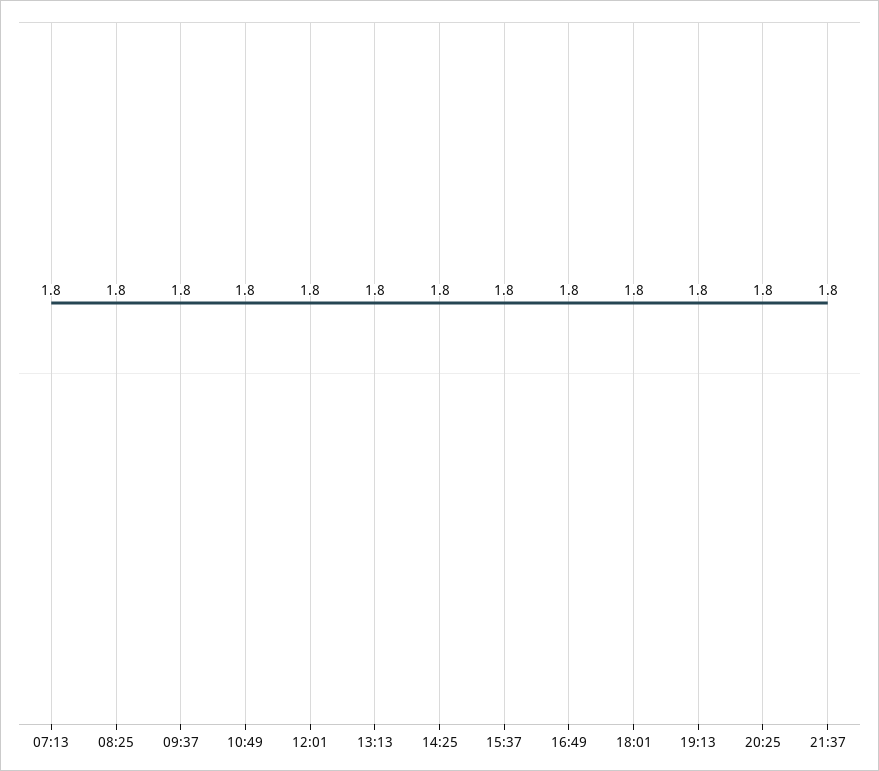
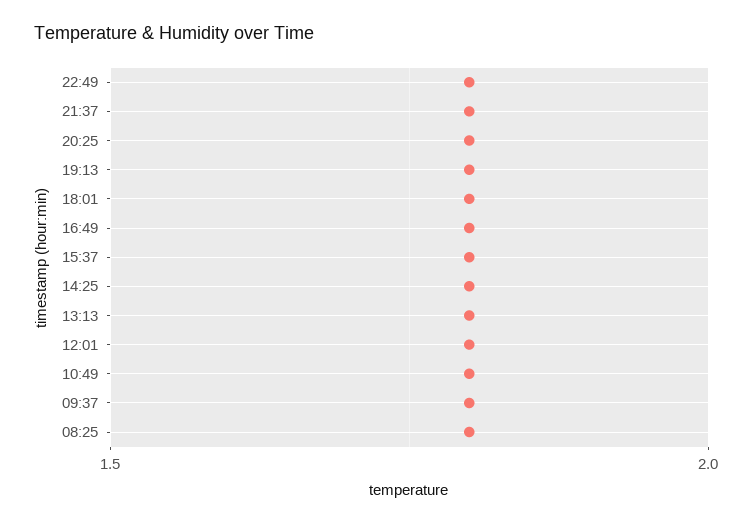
07:13: 1.8 -> none
22:49: none -> 1.8

